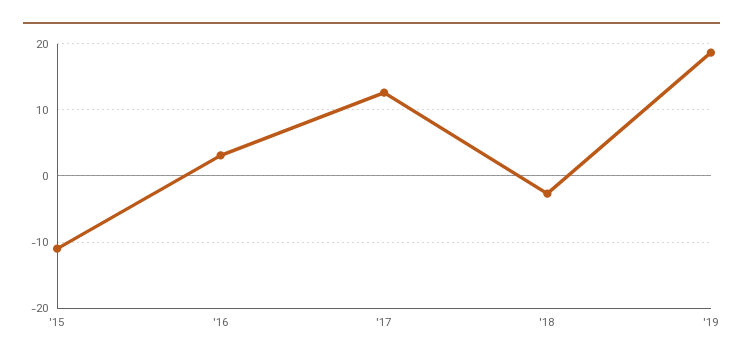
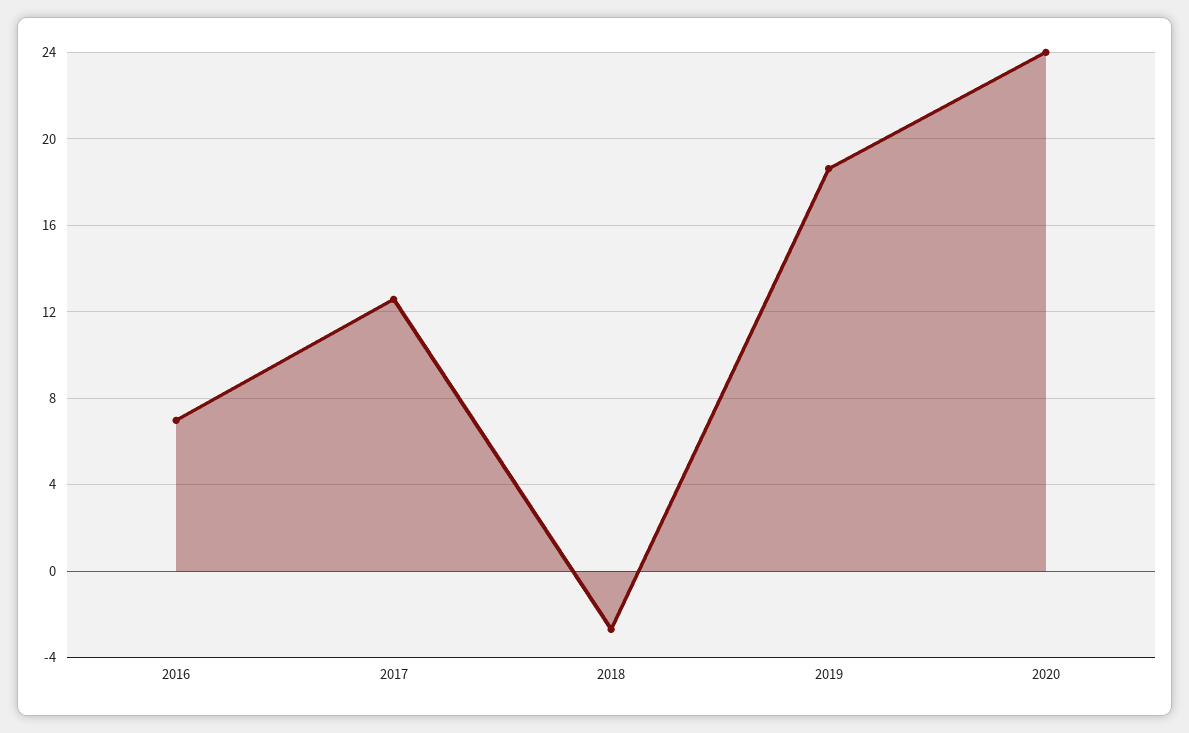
'15: -11 -> none
'16: 3 -> 7
2020: none -> 24

